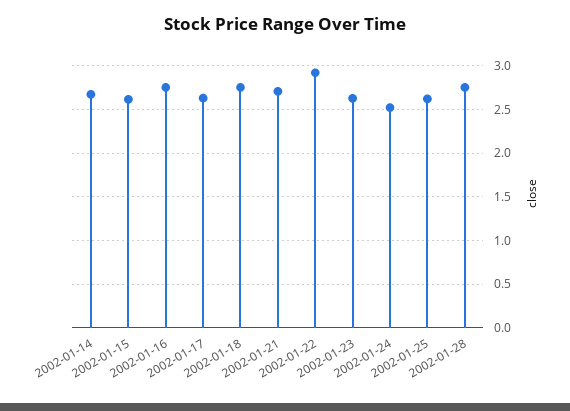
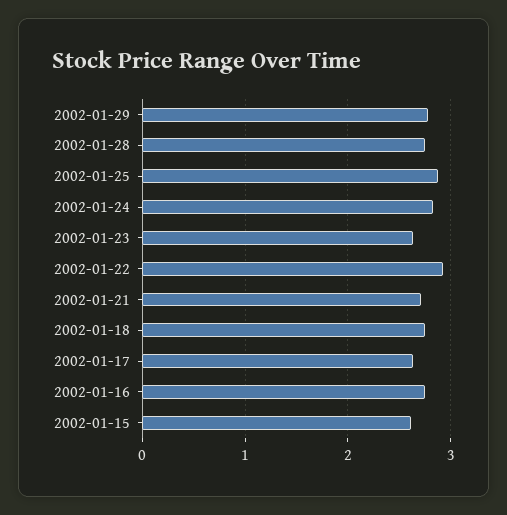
2002-01-14: 2.7 -> none
2002-01-24: 2.5 -> 2.8
2002-01-25: 2.6 -> 2.9
2002-01-29: none -> 2.8

